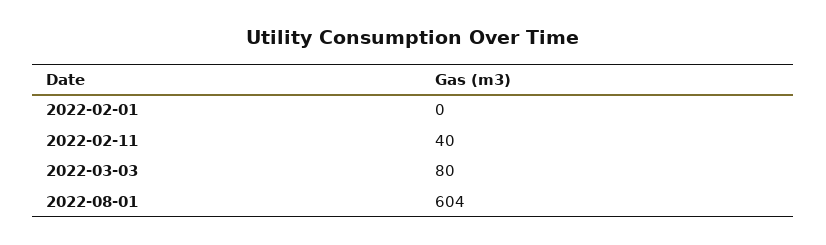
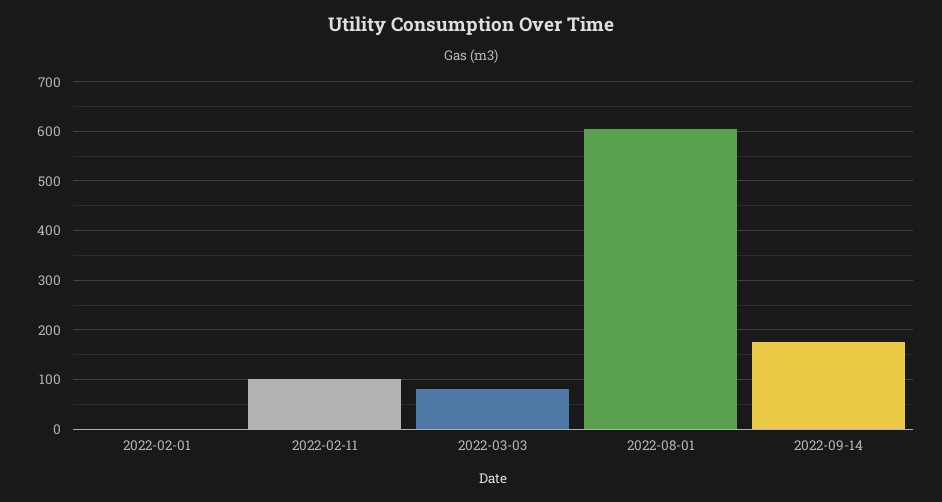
2022-02-11: 40 -> 100
2022-09-14: none -> 180

